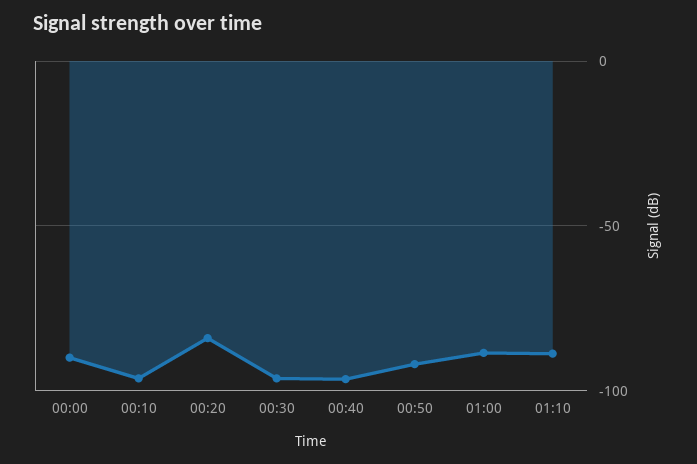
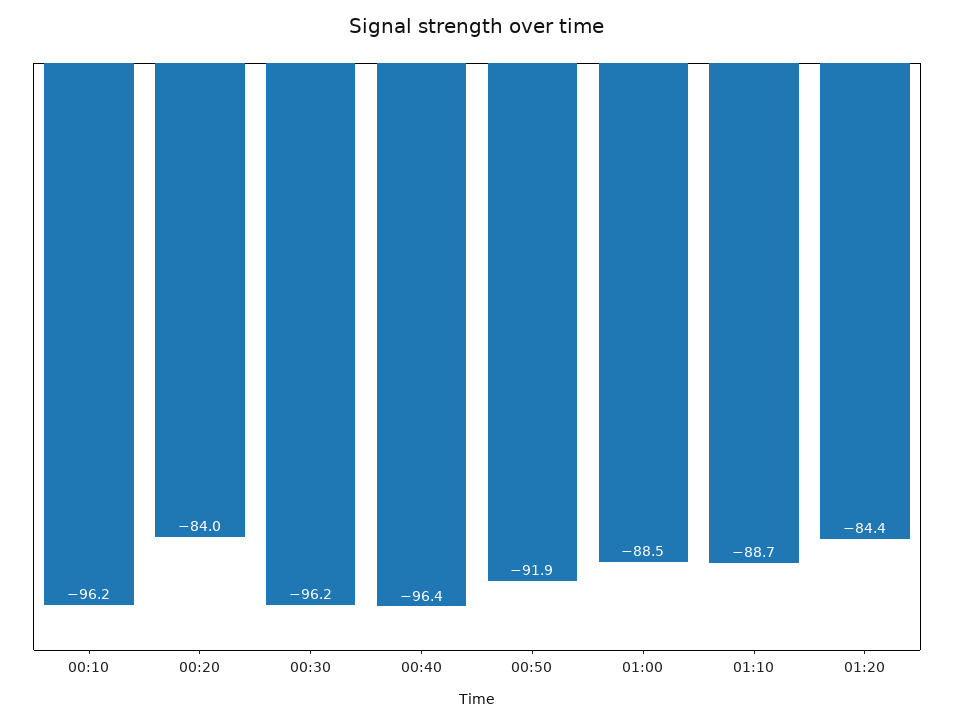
00:00: -90 -> none
01:20: none -> -84.4

